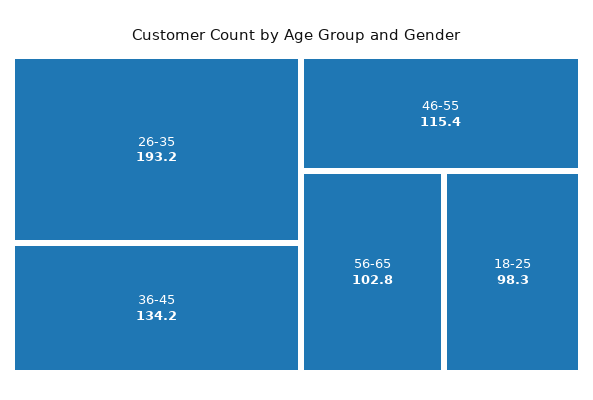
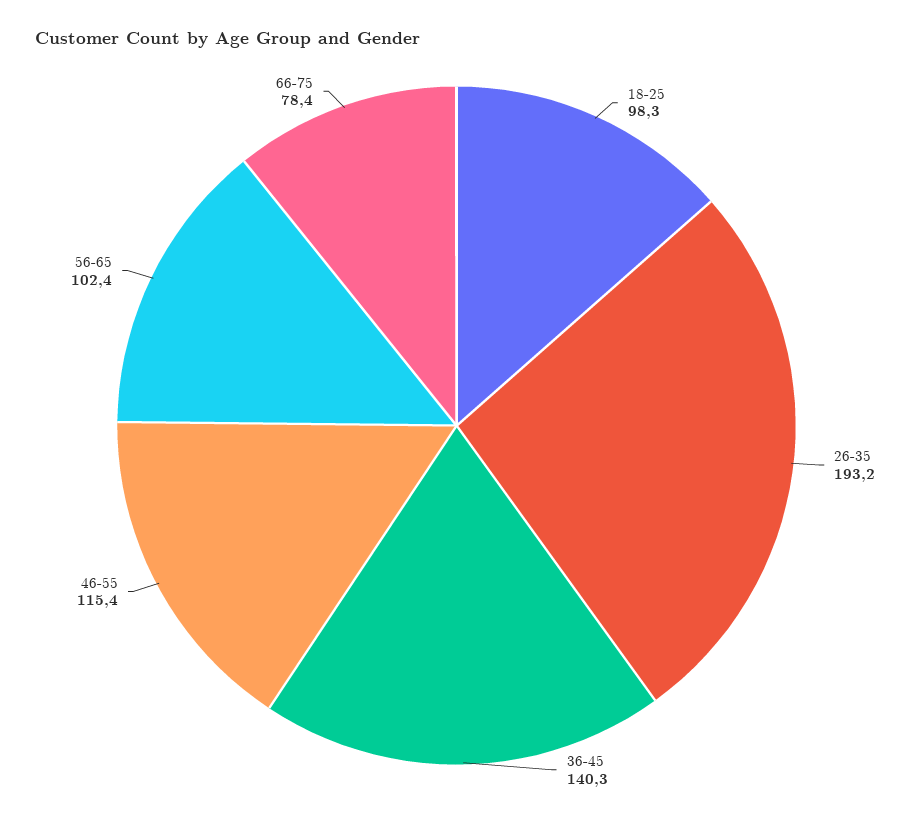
36-45: 134.2 -> 140.3
56-65: 102.8 -> 102.4
66-75: none -> 78.4

